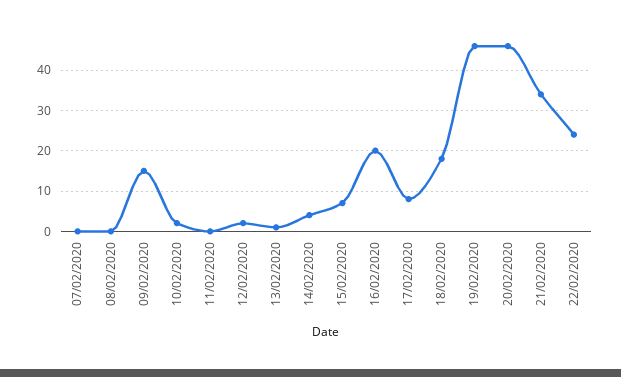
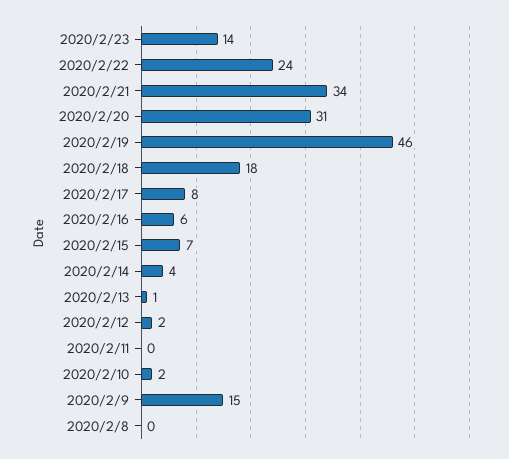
07/02/2020: 0 -> none
16/02/2020: 20 -> 6
20/02/2020: 45 -> 31
2020/2/23: none -> 14

